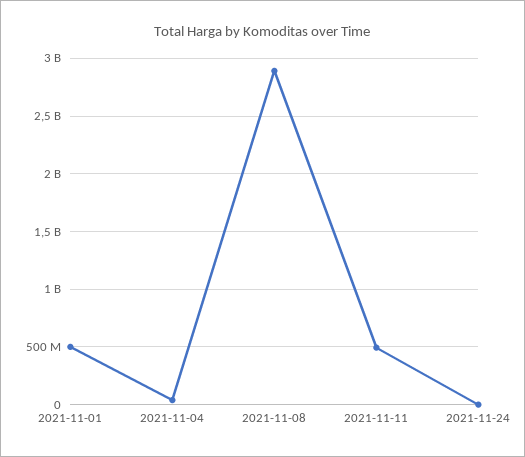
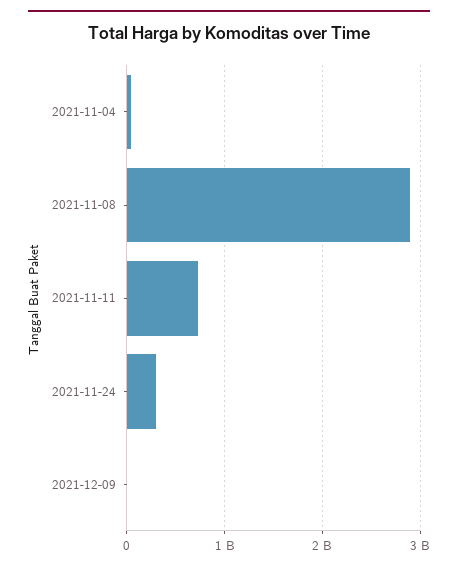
2021-11-01: 500000000 -> none
2021-11-11: 500000000 -> 700000000
2021-11-24: 0 -> 300000000
2021-12-09: none -> 0

